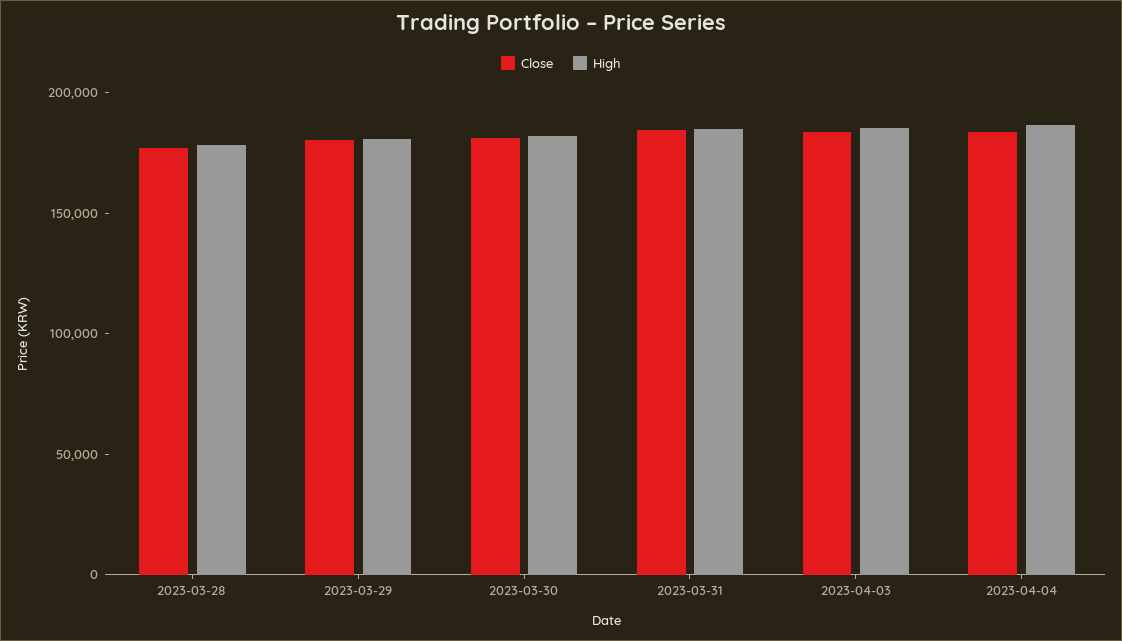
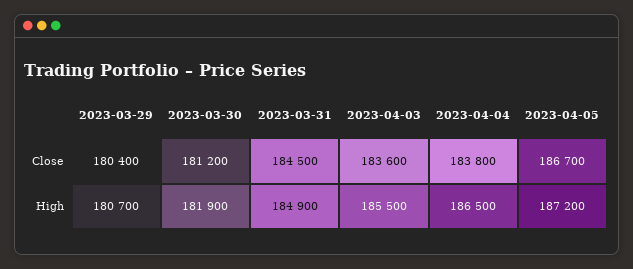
Close, 2023-03-28: 180000 -> none
High, 2023-03-28: 180000 -> none
Close, 2023-04-05: none -> 186700
High, 2023-04-05: none -> 187200

